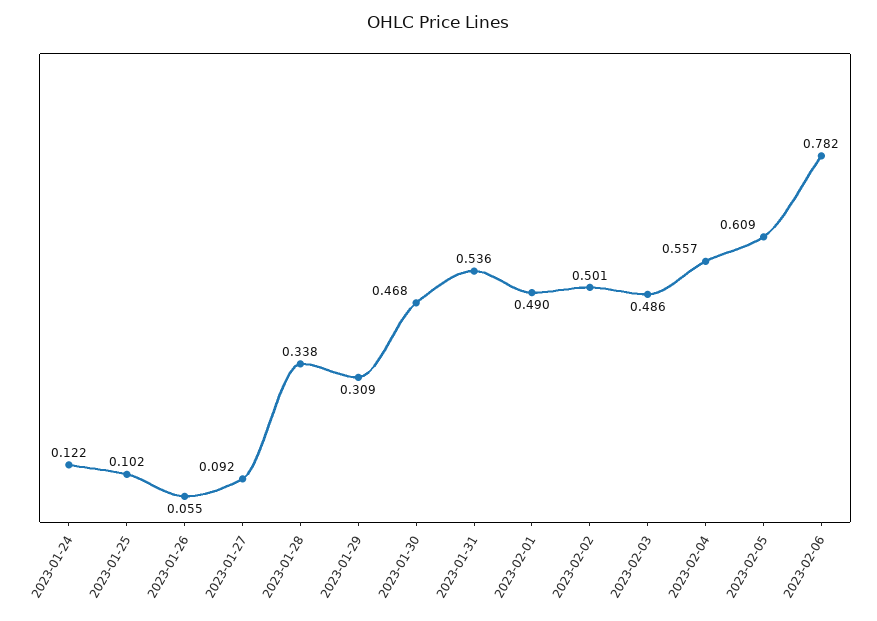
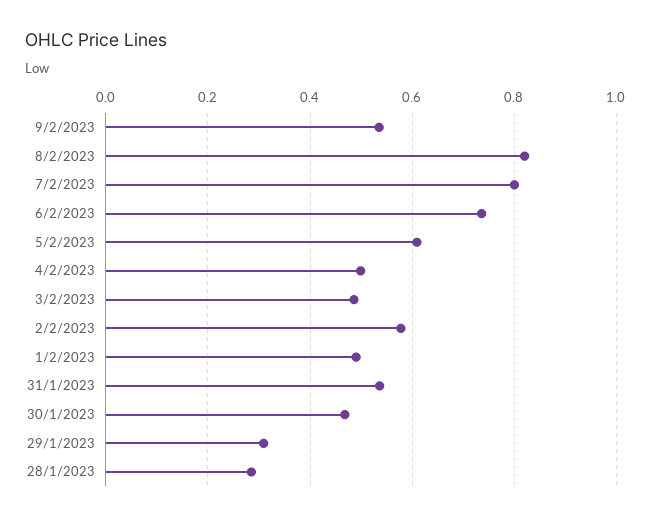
2023-01-24: 0.122 -> none
2023-01-25: 0.102 -> none
2023-01-26: 0.055 -> none
2023-01-27: 0.092 -> none
2023-01-28: 0.338 -> 0.28
2023-02-02: 0.501 -> 0.58
2023-02-04: 0.557 -> 0.5
2023-02-06: 0.782 -> 0.74
9/2/2023: none -> 0.54
8/2/2023: none -> 0.82
7/2/2023: none -> 0.8

